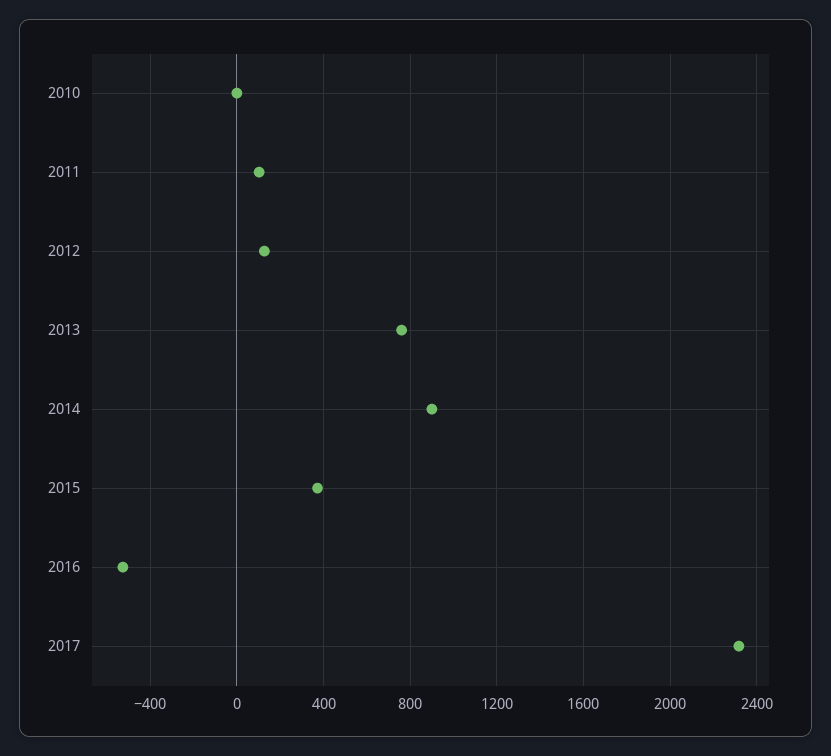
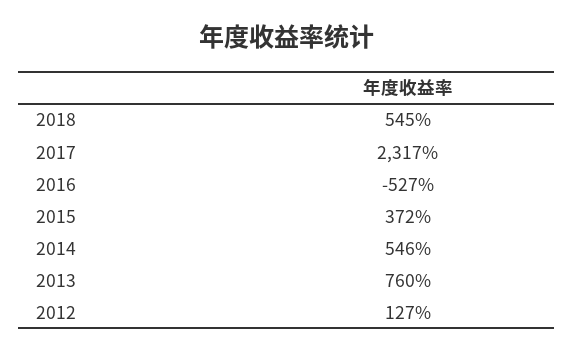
2010: 0 -> none
2011: 100 -> none
2014: 900 -> 546
2018: none -> 545

